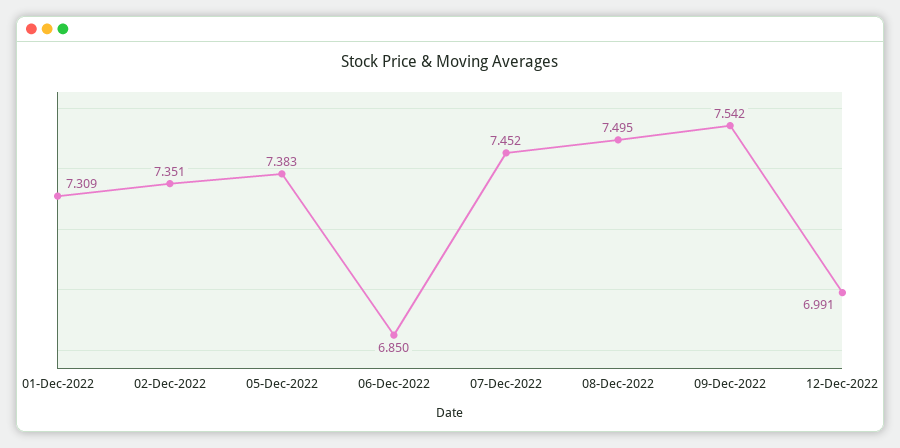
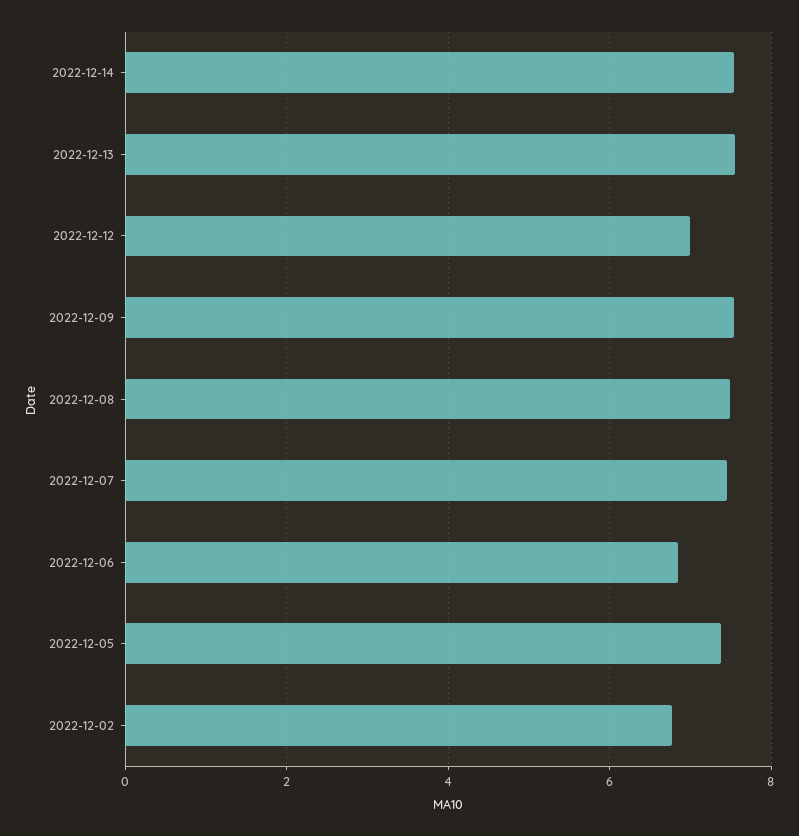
01-Dec-2022: 7.309 -> none
02-Dec-2022: 7.351 -> 6.8
2022-12-14: none -> 7.6
2022-12-13: none -> 7.6

